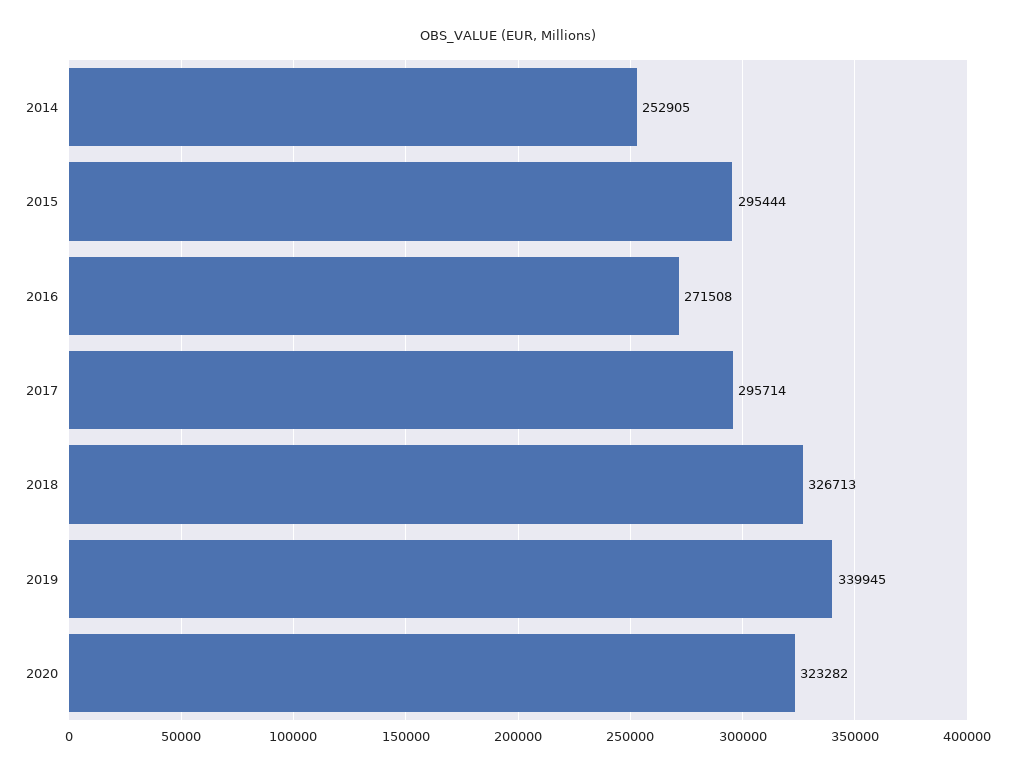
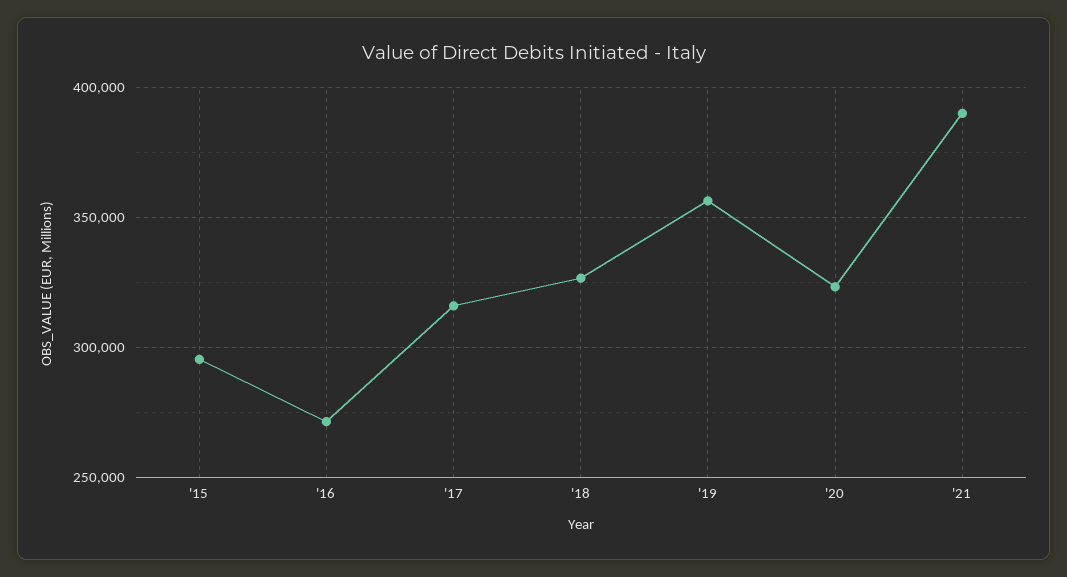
2014: 252905 -> none
2017: 295714 -> 315000
2019: 339945 -> 355000
'21: none -> 390000

